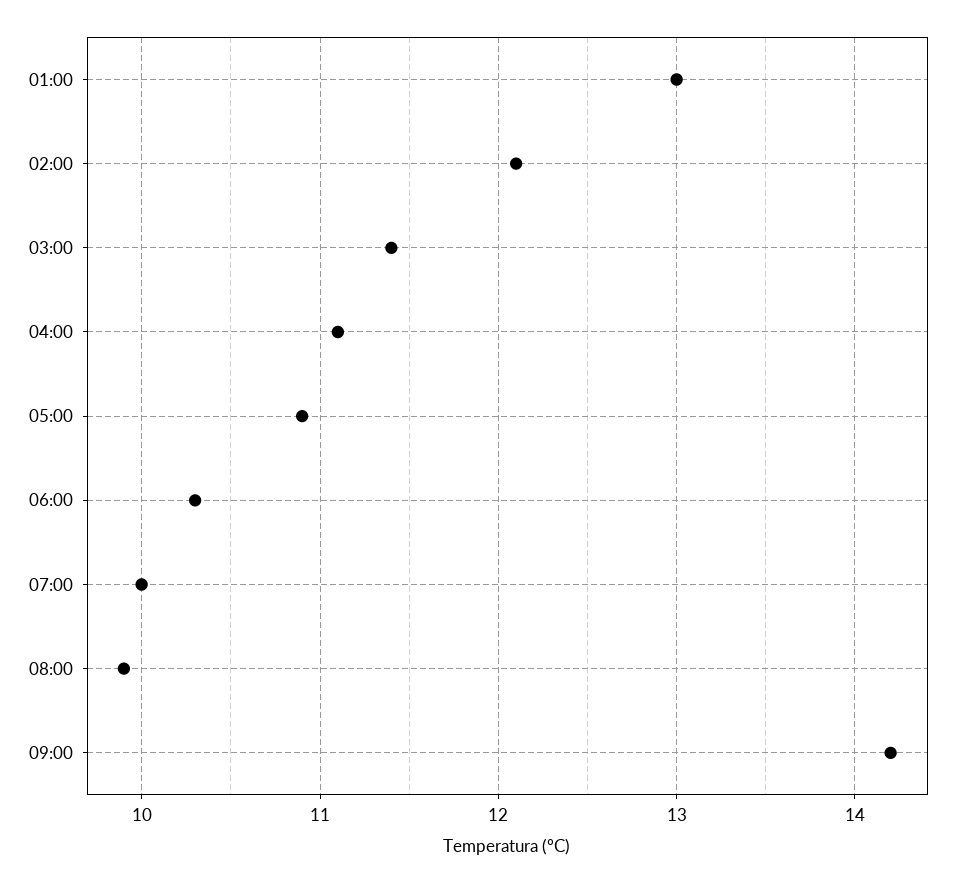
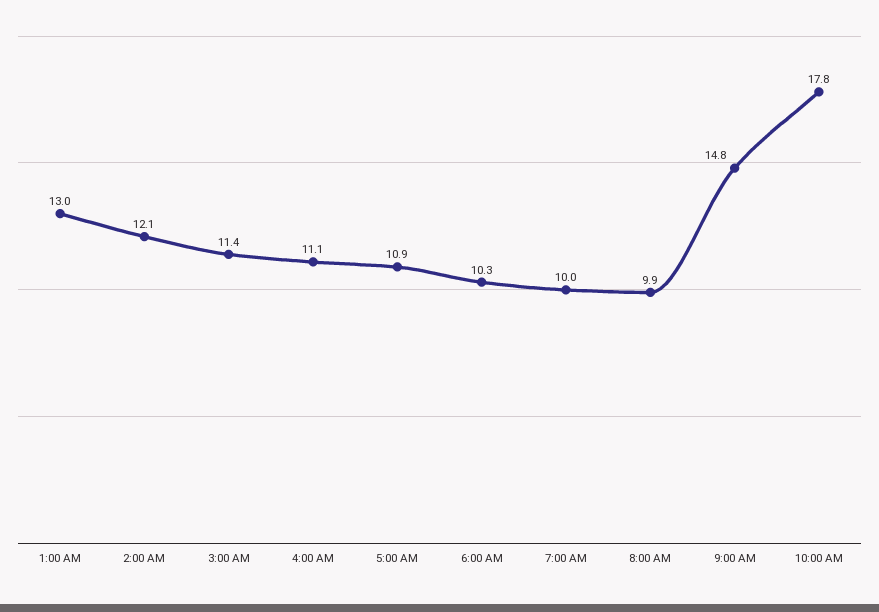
09:00: 14.2 -> 14.8
10:00 AM: none -> 17.8

